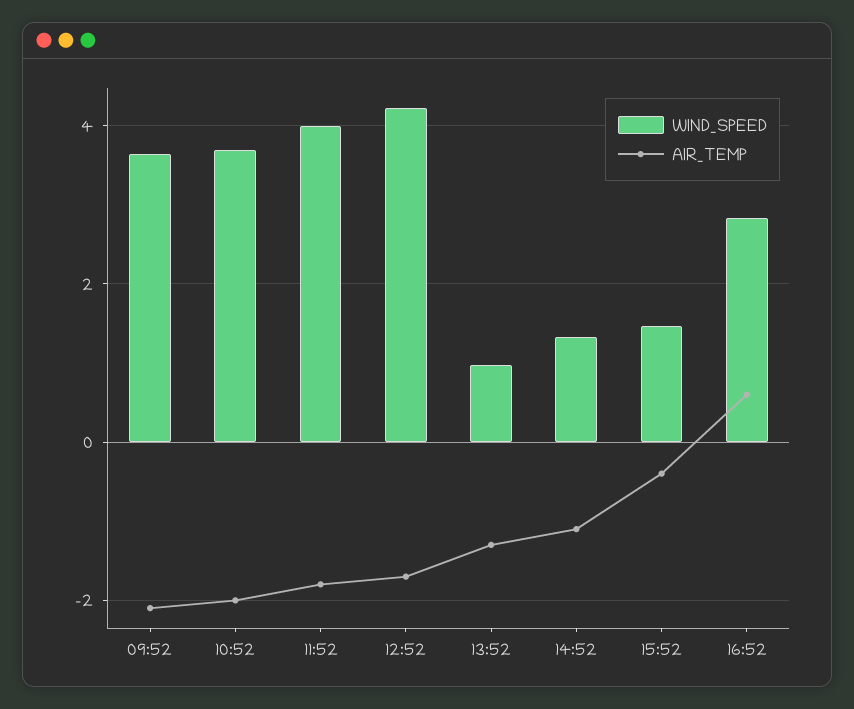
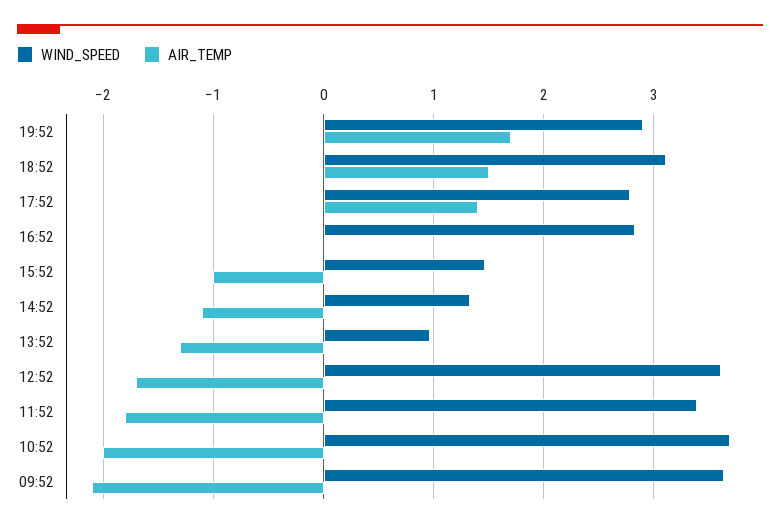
WIND_SPEED, 11:52: 4 -> 3.4
WIND_SPEED, 12:52: 4.2 -> 3.6
AIR_TEMP, 15:52: -0.4 -> -1
AIR_TEMP, 16:52: 0.6 -> 0
WIND_SPEED, 19:52: none -> 2.9
AIR_TEMP, 19:52: none -> 1.7
WIND_SPEED, 18:52: none -> 3.1
AIR_TEMP, 18:52: none -> 1.5
WIND_SPEED, 17:52: none -> 2.8
AIR_TEMP, 17:52: none -> 1.4

